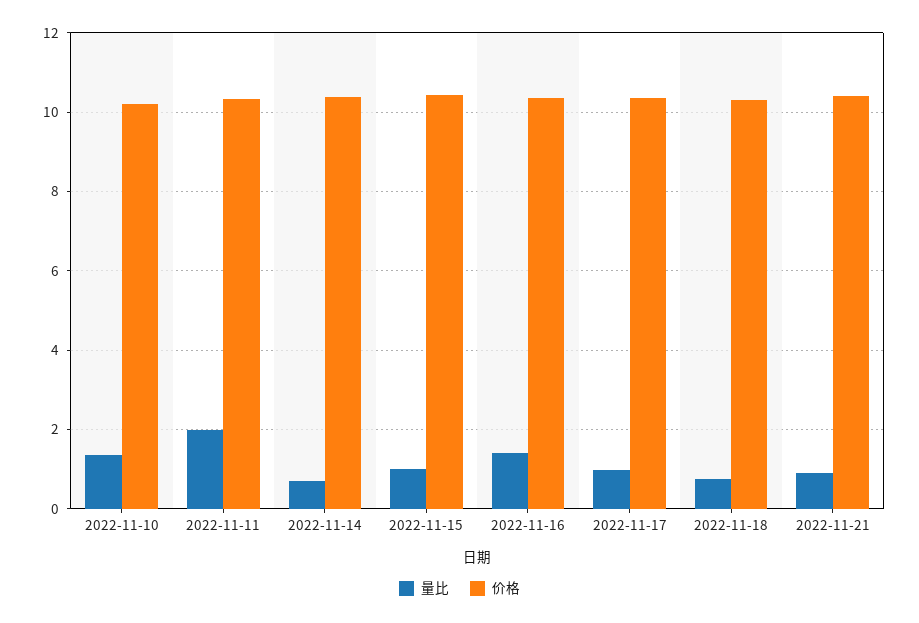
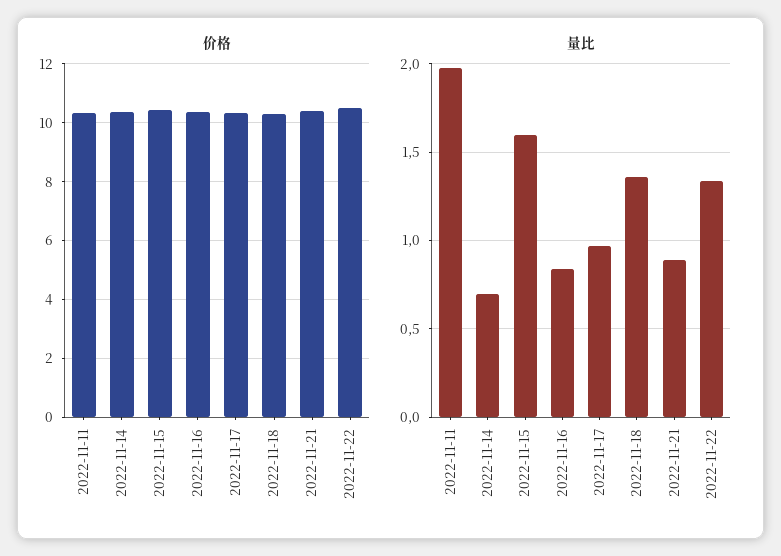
量比, 2022-11-10: 1.4 -> none
价格, 2022-11-10: 10.2 -> none
量比, 2022-11-15: 1 -> 1.6
量比, 2022-11-16: 1.4 -> 0.85
量比, 2022-11-18: 0.8 -> 1.35
价格, 2022-11-22: none -> 10.5
量比, 2022-11-22: none -> 1.35

